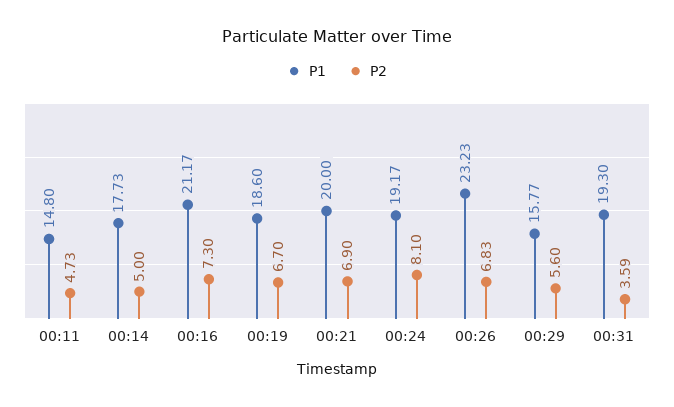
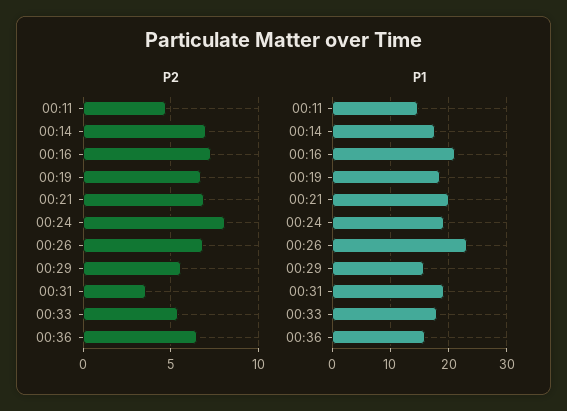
P2, 00:14: 5 -> 7
P2, 00:33: none -> 5.5
P2, 00:36: none -> 6.5
P1, 00:33: none -> 18
P1, 00:36: none -> 16

